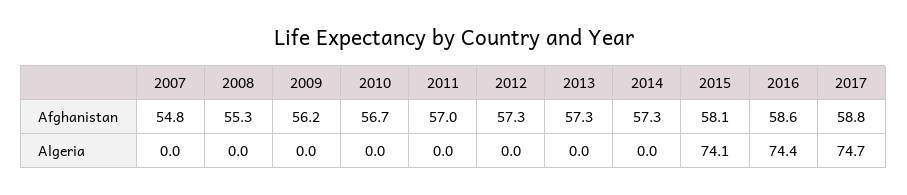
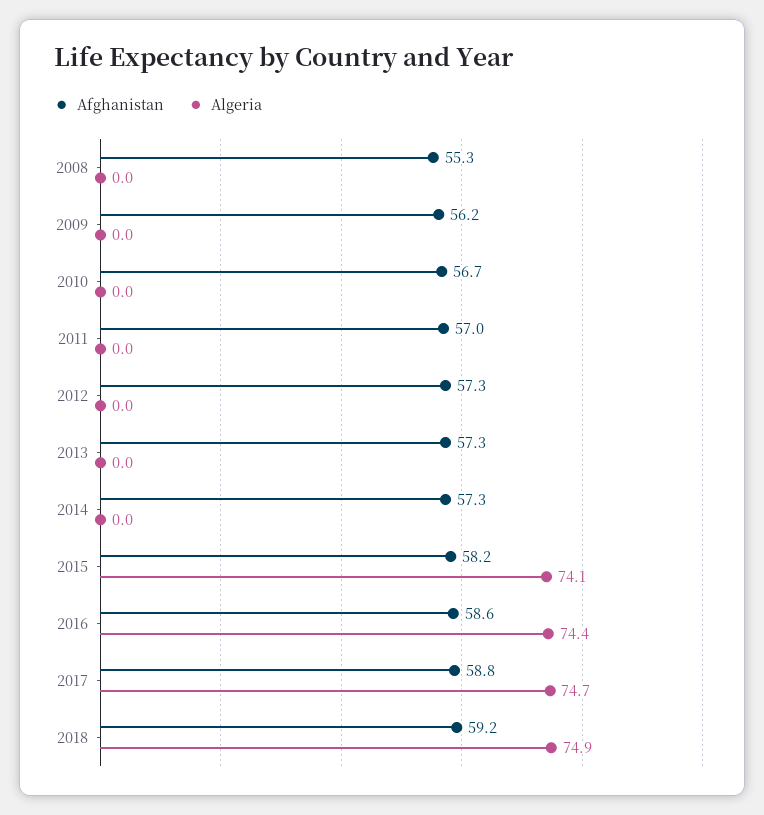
Afghanistan, 2007: 54.8 -> none
Afghanistan, 2015: 58.1 -> 58.2
Algeria, 2007: 0 -> none
Afghanistan, 2018: none -> 59.2
Algeria, 2018: none -> 74.9

